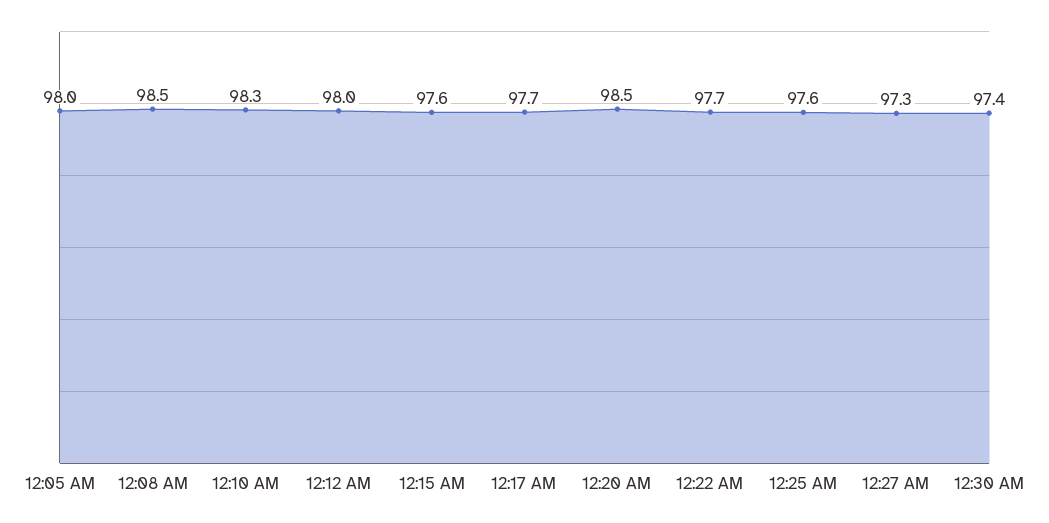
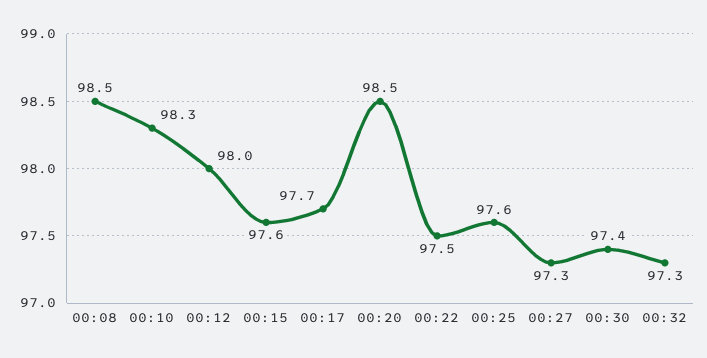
12:05 AM: 98 -> none
12:22 AM: 97.7 -> 97.5
00:32: none -> 97.3

